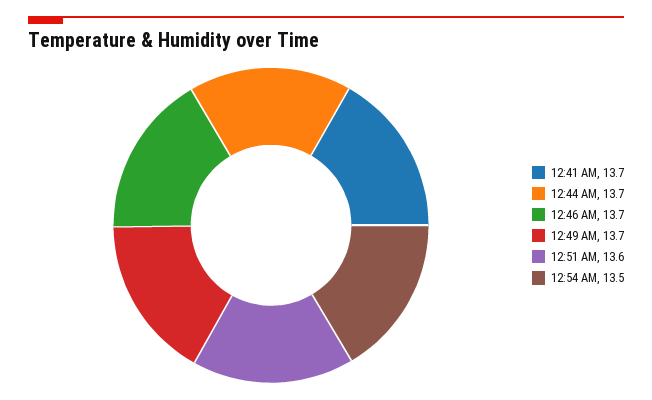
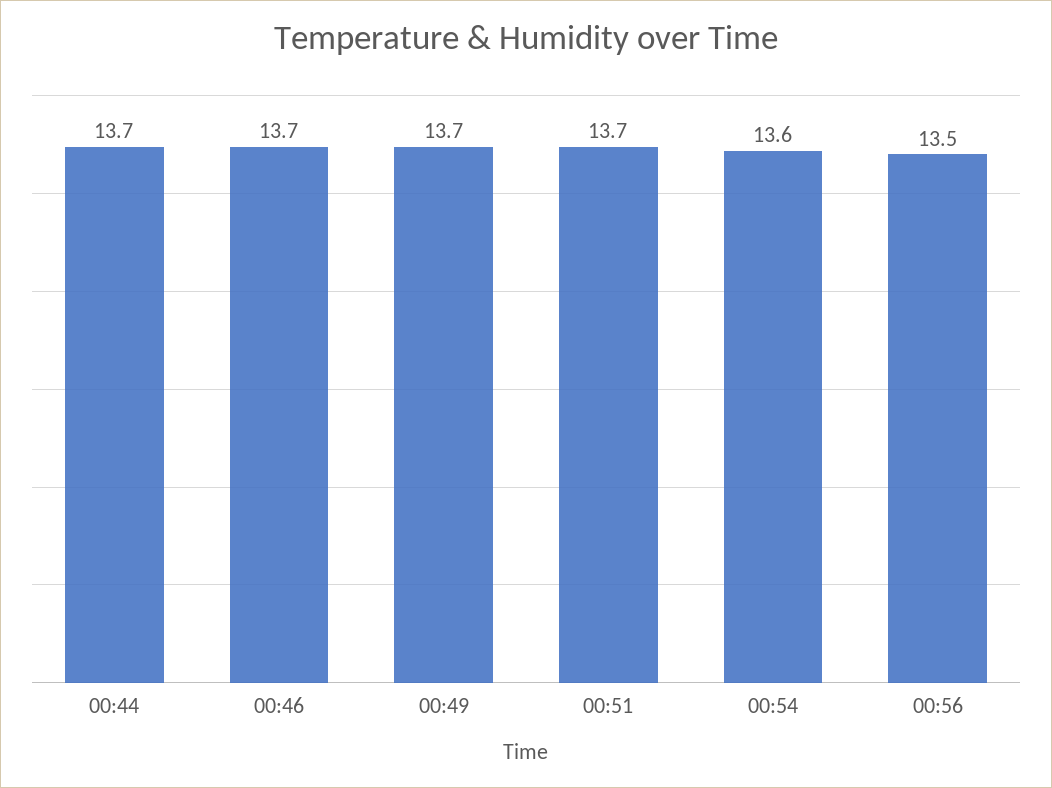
12:41 AM: 13.7 -> none
12:51 AM: 13.6 -> 13.7
12:54 AM: 13.5 -> 13.6
00:56: none -> 13.5

